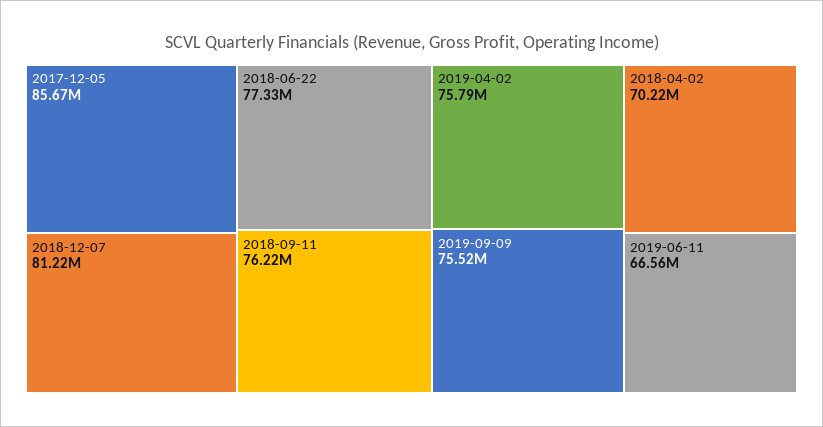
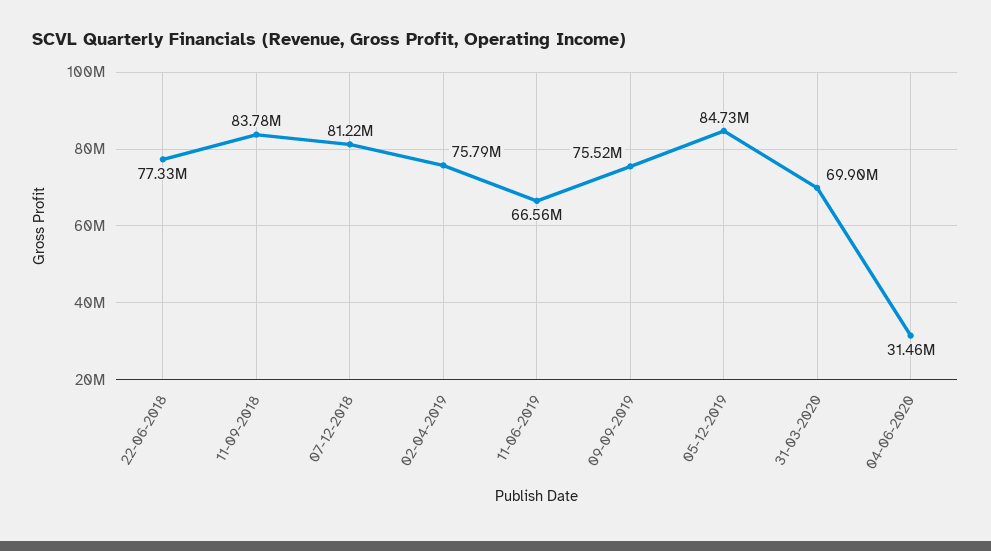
2017-12-05: 85670000 -> none
2018-09-11: 76220000 -> 83780000
2018-04-02: 70220000 -> none
05-12-2019: none -> 84730000
31-03-2020: none -> 69900000
04-06-2020: none -> 31460000

